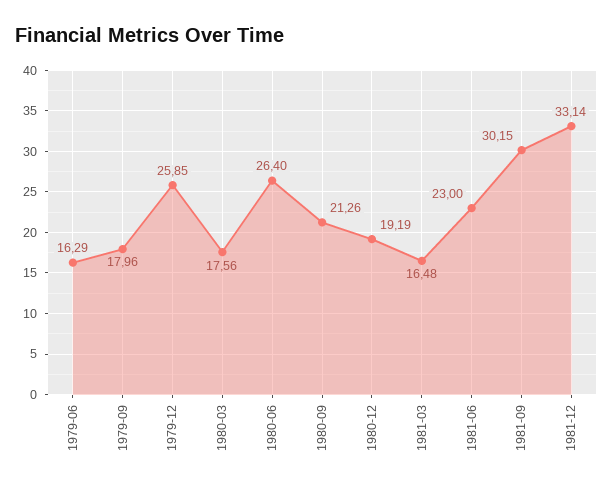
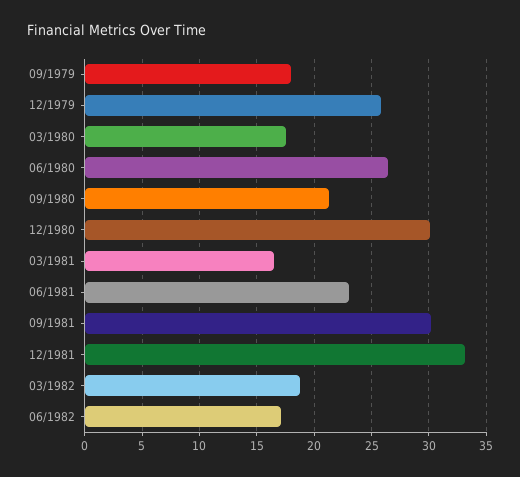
1979-06: 16.29 -> none
1980-12: 19.19 -> 30
03/1982: none -> 19
06/1982: none -> 17

